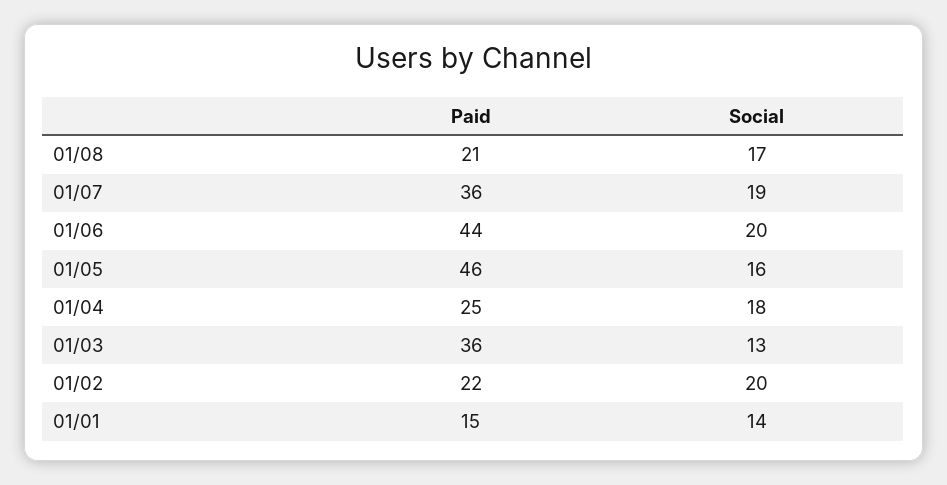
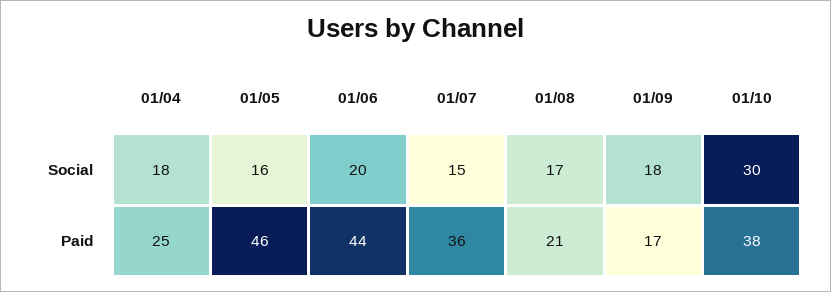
Social, 01/07: 19 -> 15
Paid, 01/03: 36 -> none
Social, 01/03: 13 -> none
Paid, 01/02: 22 -> none
Social, 01/02: 20 -> none
Paid, 01/01: 15 -> none
Social, 01/01: 14 -> none
Social, 01/09: none -> 18
Social, 01/10: none -> 30
Paid, 01/09: none -> 17
Paid, 01/10: none -> 38

